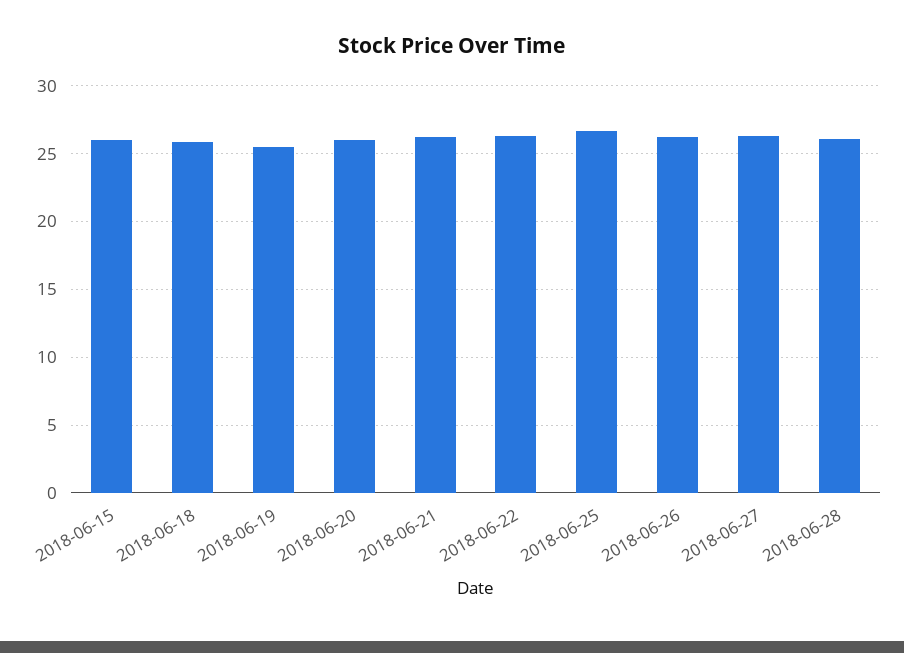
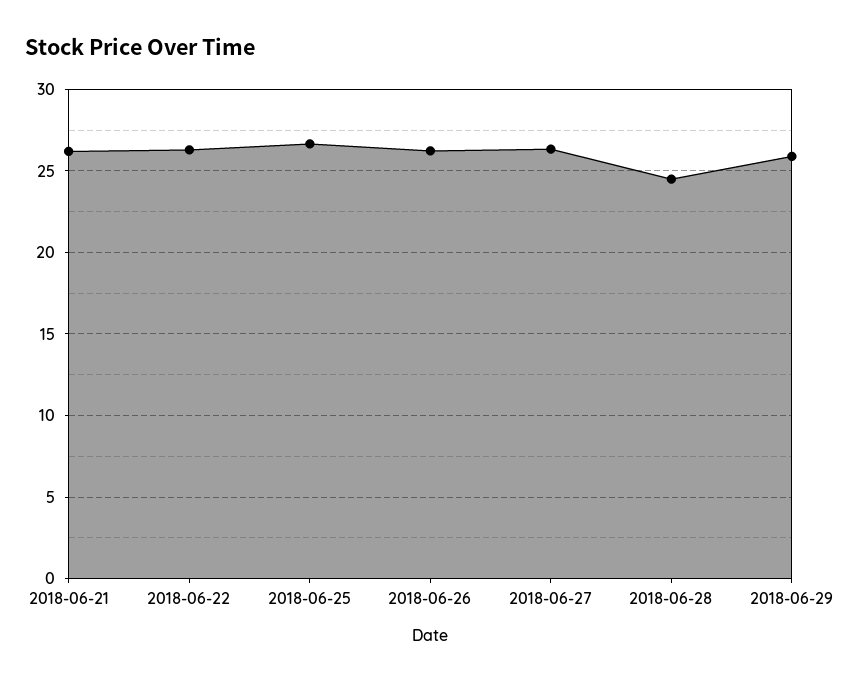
2018-06-15: 26 -> none
2018-06-18: 26 -> none
2018-06-19: 25.5 -> none
2018-06-20: 26 -> none
2018-06-28: 26 -> 24.5
2018-06-29: none -> 26

